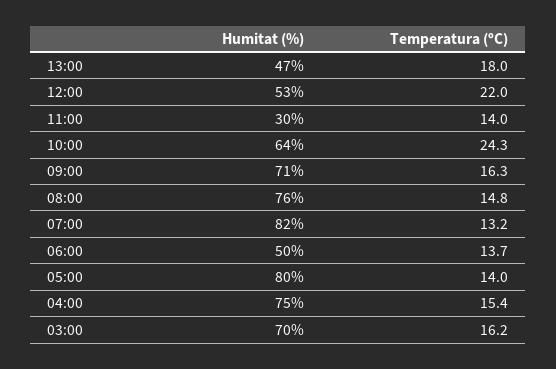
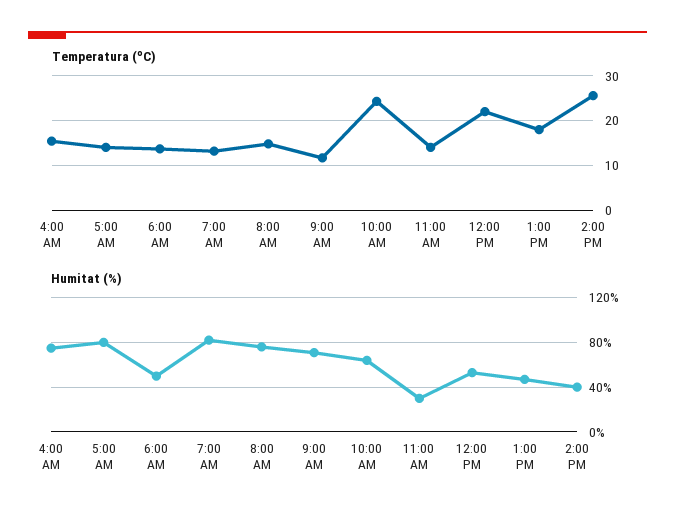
Temperatura (ºC), 09:00: 16.3 -> 12
Humitat (%), 03:00: 70 -> none
Temperatura (ºC), 03:00: 16.2 -> none
Temperatura (ºC), 2:00 PM: none -> 26
Humitat (%), 2:00 PM: none -> 40

